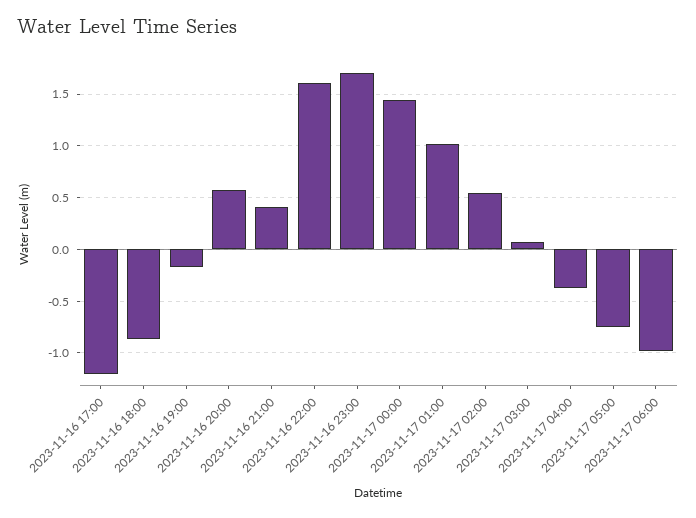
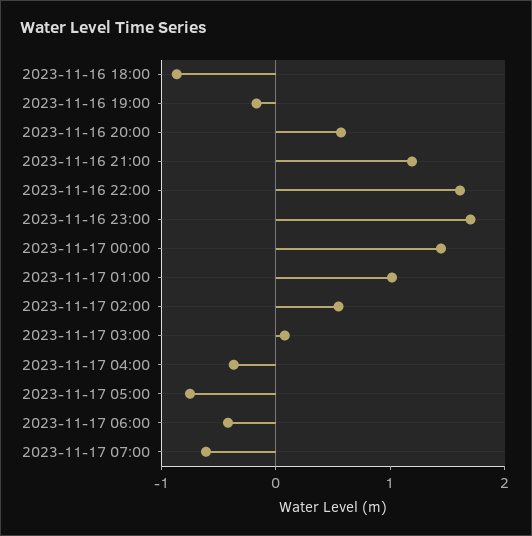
2023-11-16 17:00: -1.2 -> none
2023-11-16 21:00: 0.4 -> 1.2
2023-11-17 06:00: -1 -> -0.4
2023-11-17 07:00: none -> -0.6

